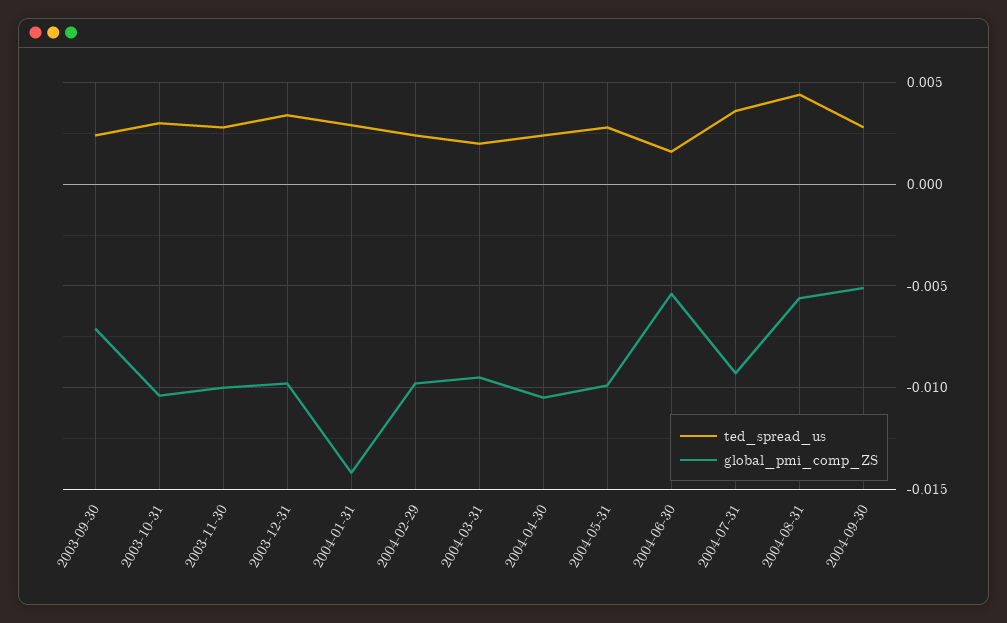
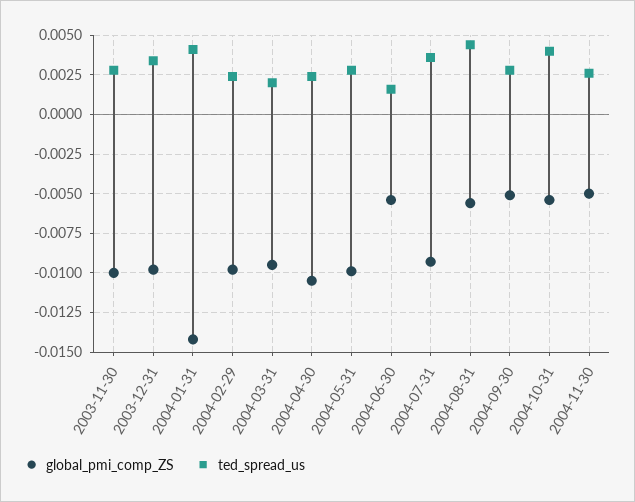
ted_spread_us, 2003-09-30: 0.0025 -> none
global_pmi_comp_ZS, 2003-09-30: -0.007 -> none
ted_spread_us, 2003-10-31: 0.003 -> none
global_pmi_comp_ZS, 2003-10-31: -0.0105 -> none
ted_spread_us, 2004-01-31: 0.003 -> 0.004
global_pmi_comp_ZS, 2004-10-31: none -> -0.0055
ted_spread_us, 2004-10-31: none -> 0.004
global_pmi_comp_ZS, 2004-11-30: none -> -0.005
ted_spread_us, 2004-11-30: none -> 0.0025

